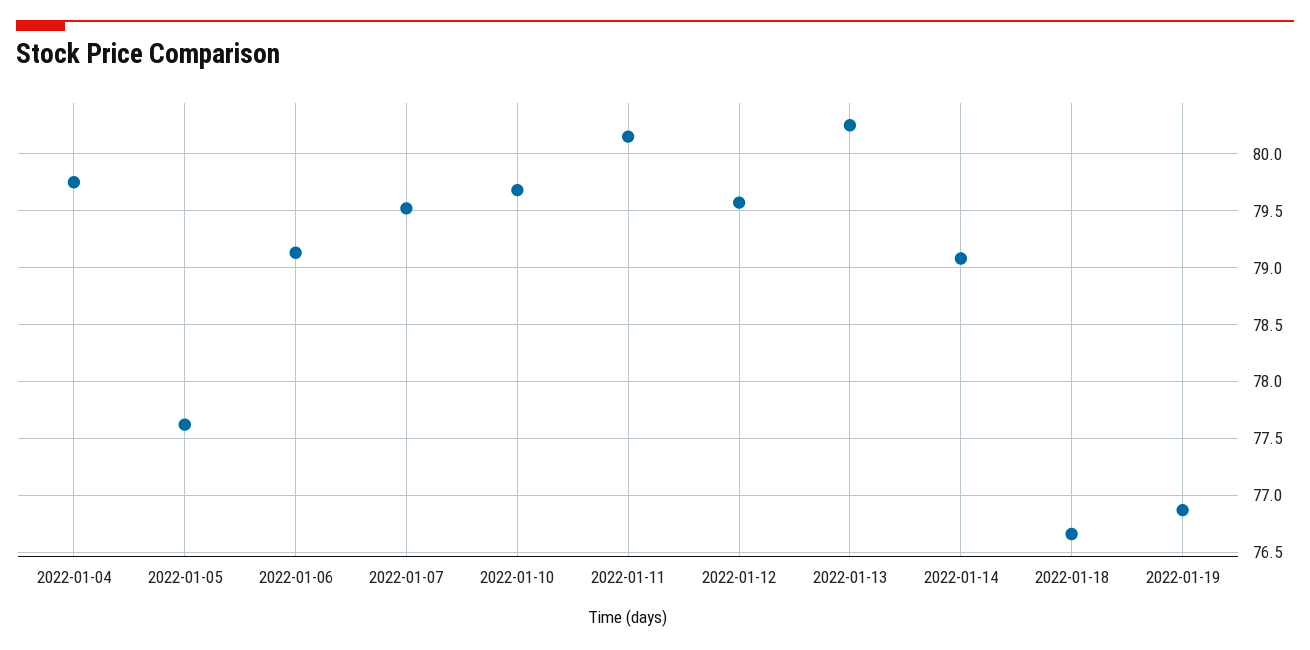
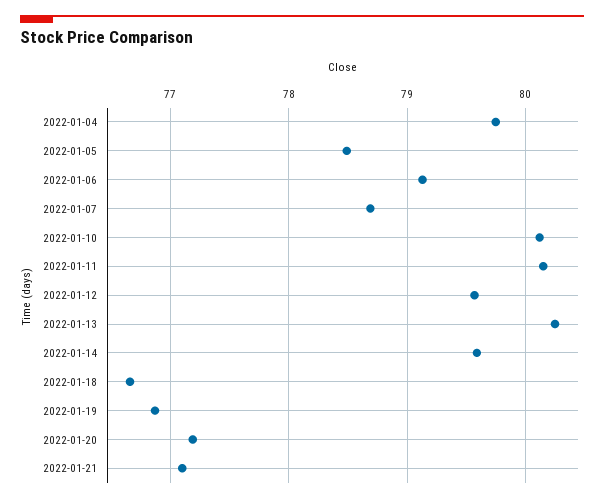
2022-01-05: 77.6 -> 78.5
2022-01-07: 79.5 -> 78.7
2022-01-10: 79.7 -> 80.1
2022-01-14: 79.1 -> 79.6
2022-01-20: none -> 77.2
2022-01-21: none -> 77.1

